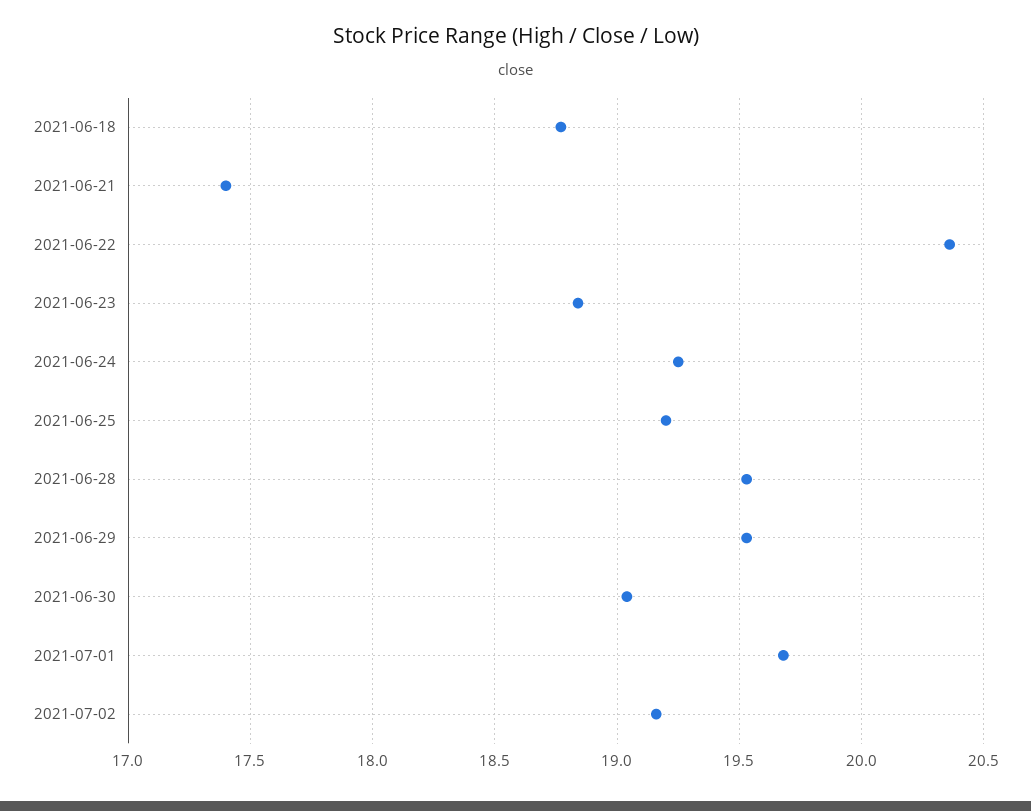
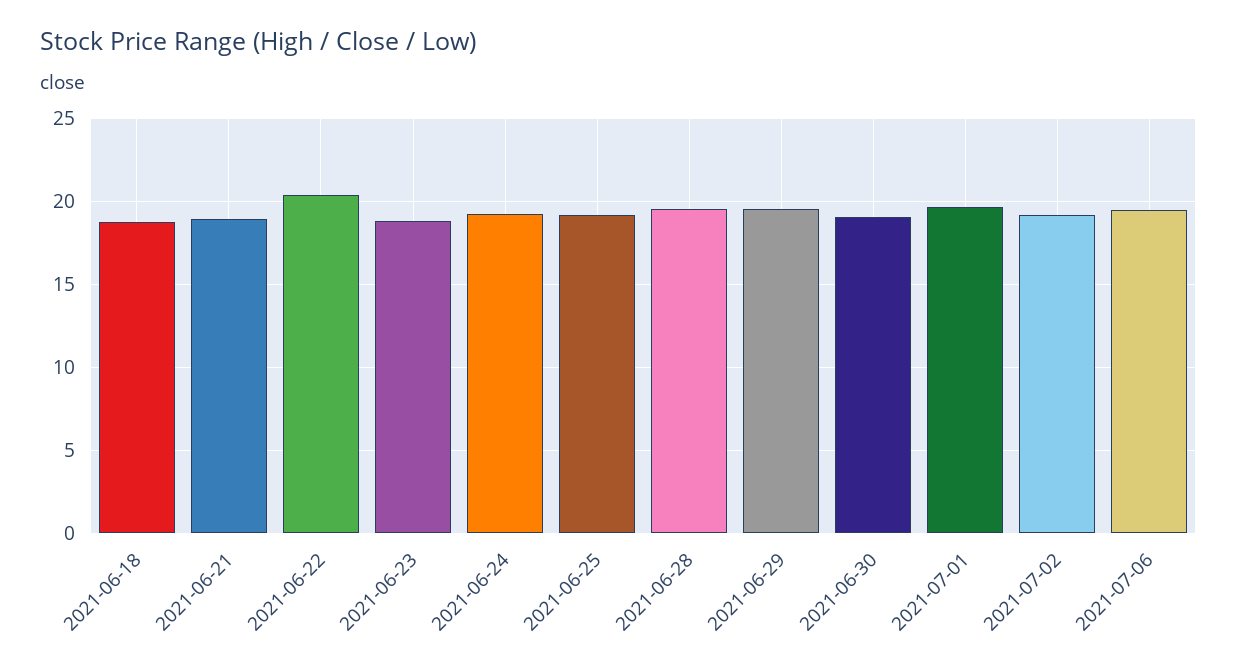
2021-06-21: 17.4 -> 19
2021-07-06: none -> 19.5

